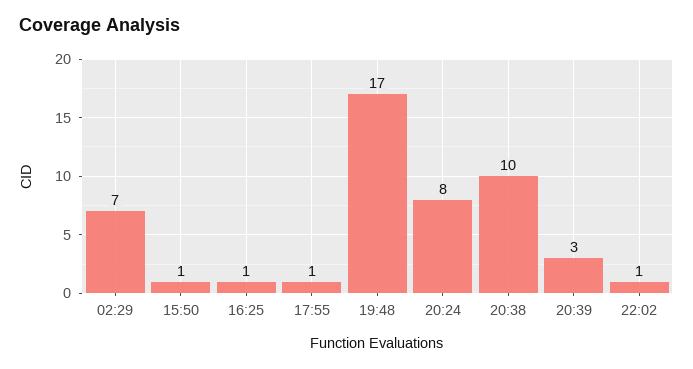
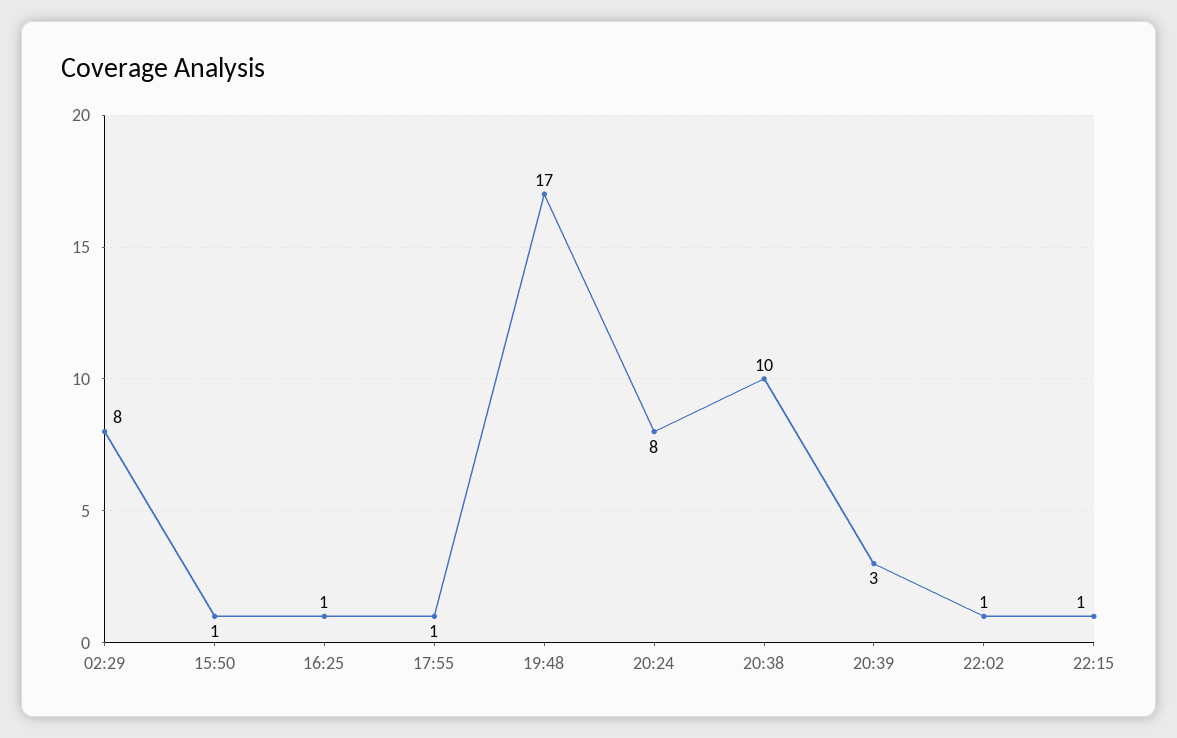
02:29: 7 -> 8
22:15: none -> 1

